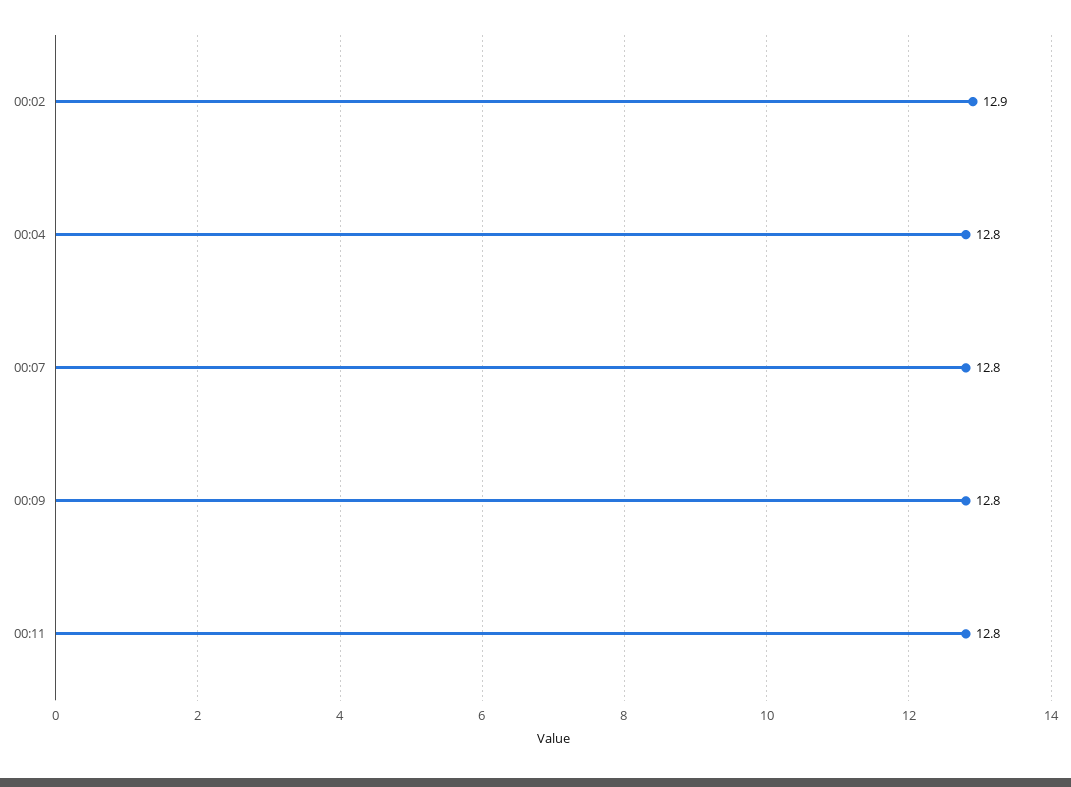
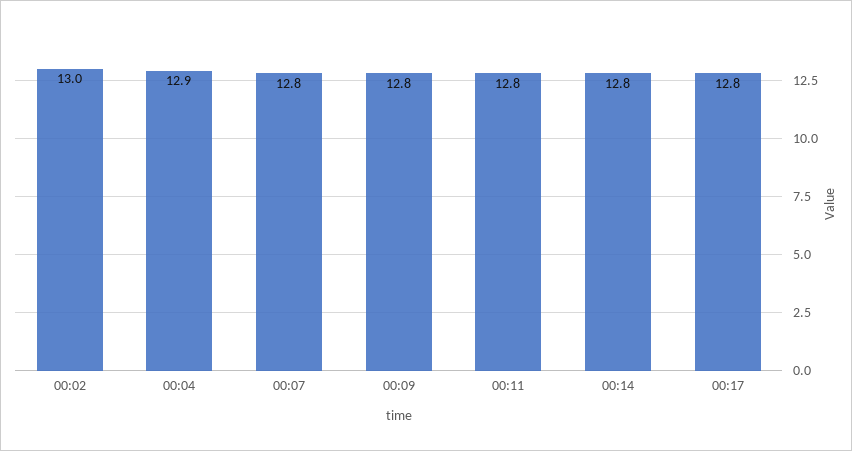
00:02: 12.9 -> 13
00:04: 12.8 -> 12.9
00:14: none -> 12.8
00:17: none -> 12.8

